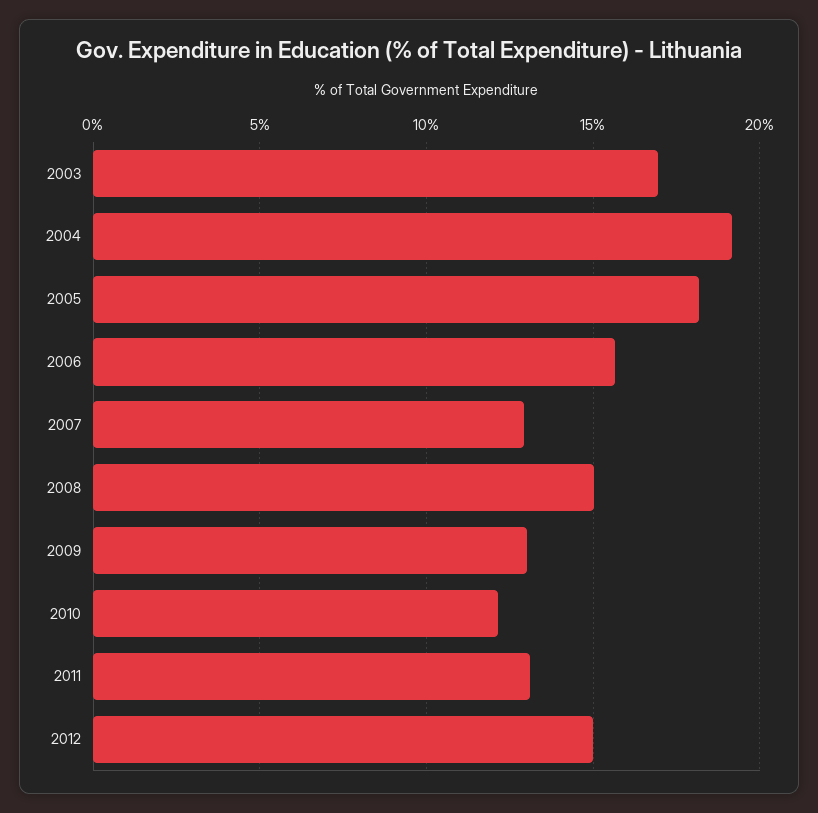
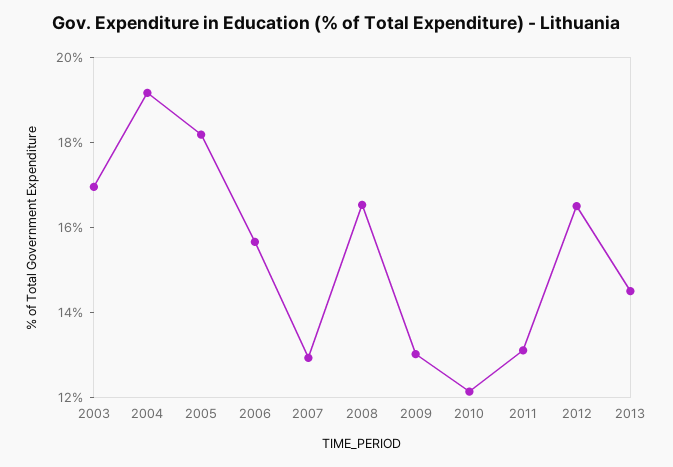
2008: 15 -> 16.5
2012: 15 -> 16.5
2013: none -> 14.5

